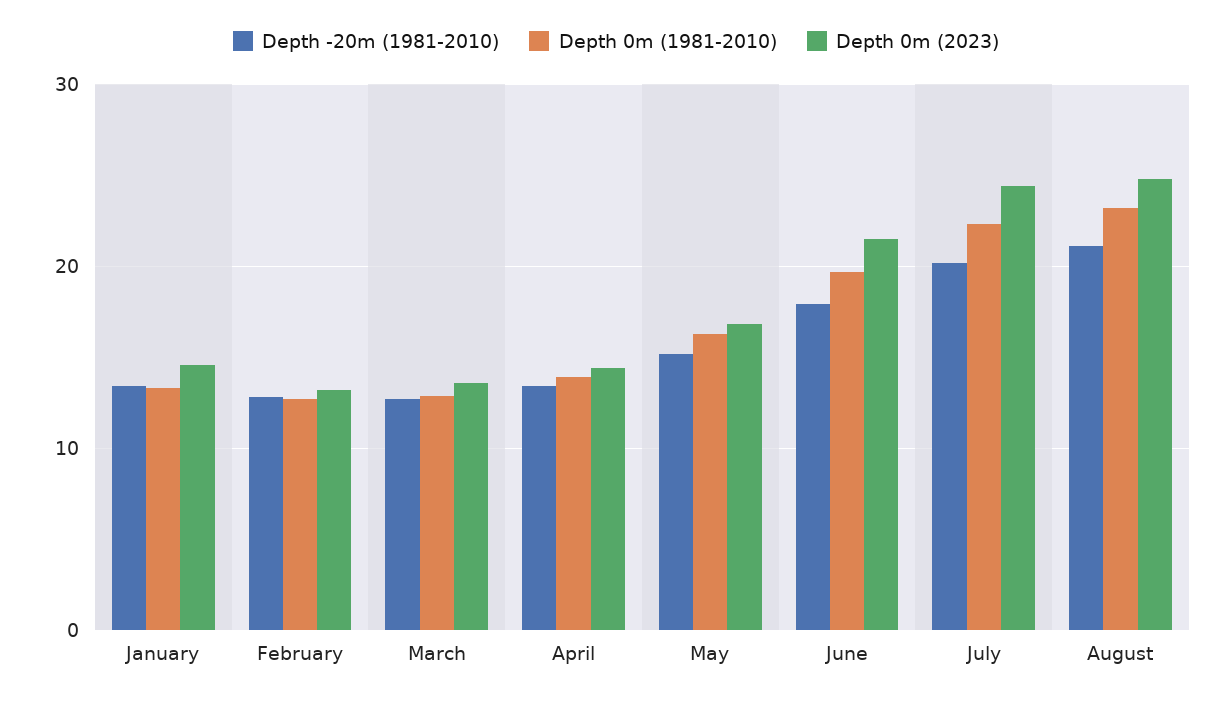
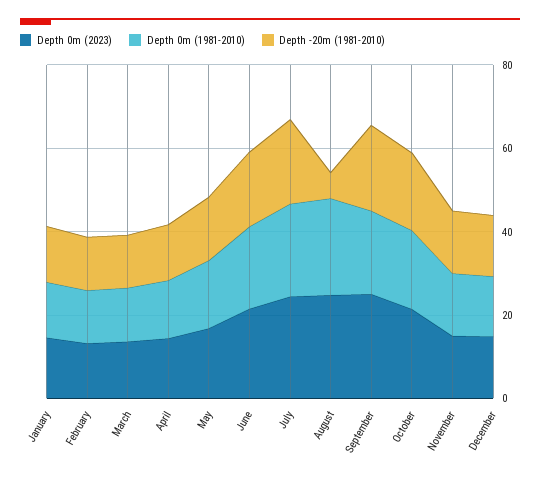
Depth -20m (1981-2010), August: 21 -> 5
Depth 0m (2023), September: none -> 25
Depth 0m (1981-2010), September: none -> 20
Depth -20m (1981-2010), September: none -> 20
Depth 0m (2023), October: none -> 20
Depth 0m (1981-2010), October: none -> 20
Depth -20m (1981-2010), October: none -> 20
Depth 0m (2023), November: none -> 15
Depth 0m (1981-2010), November: none -> 15
Depth -20m (1981-2010), November: none -> 15
Depth 0m (2023), December: none -> 15
Depth 0m (1981-2010), December: none -> 15
Depth -20m (1981-2010), December: none -> 15

